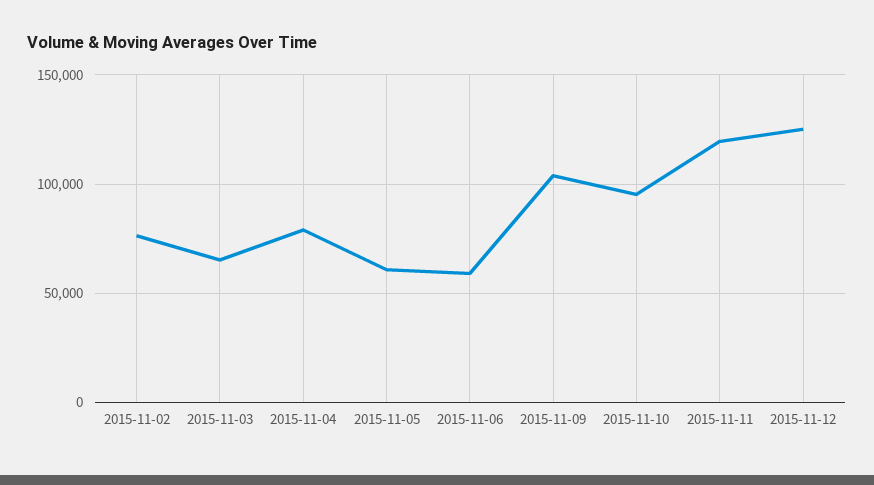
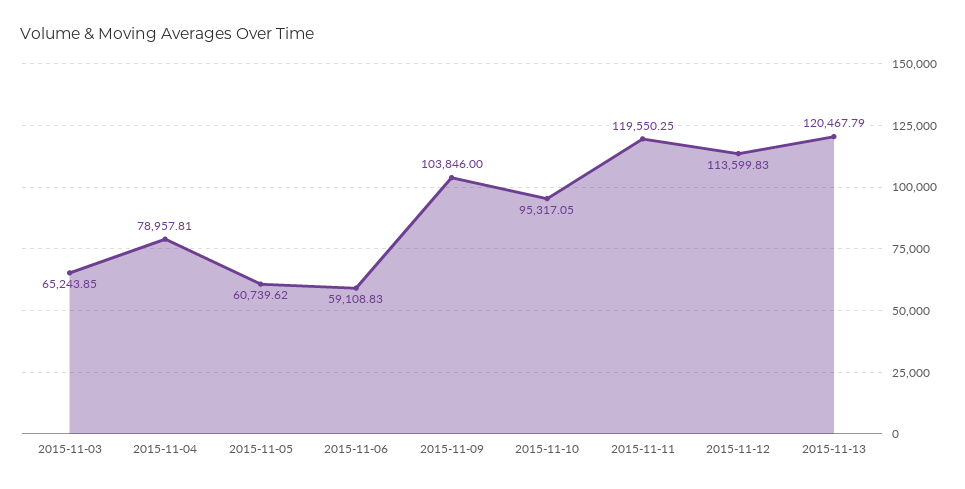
2015-11-02: 75000 -> none
2015-11-12: 125000 -> 113599.83
2015-11-13: none -> 120467.79

